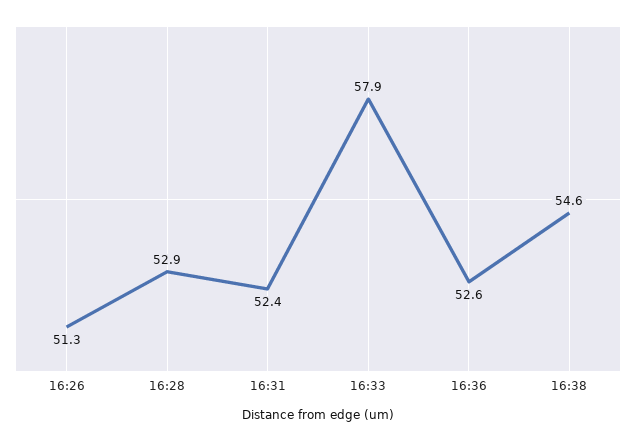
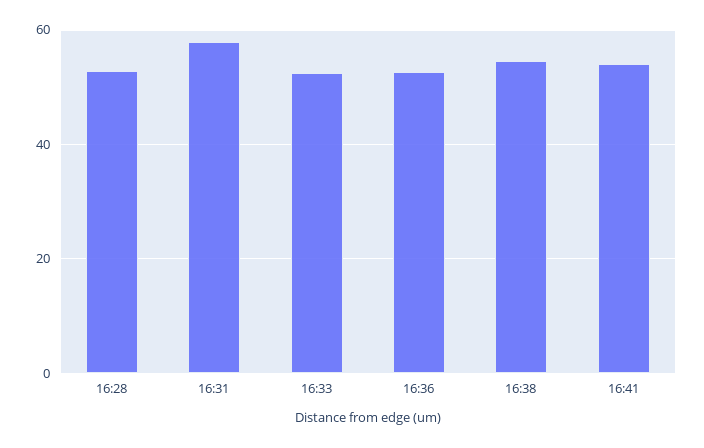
16:26: 51.3 -> none
16:31: 52.4 -> 58
16:33: 57.9 -> 52
16:41: none -> 54

